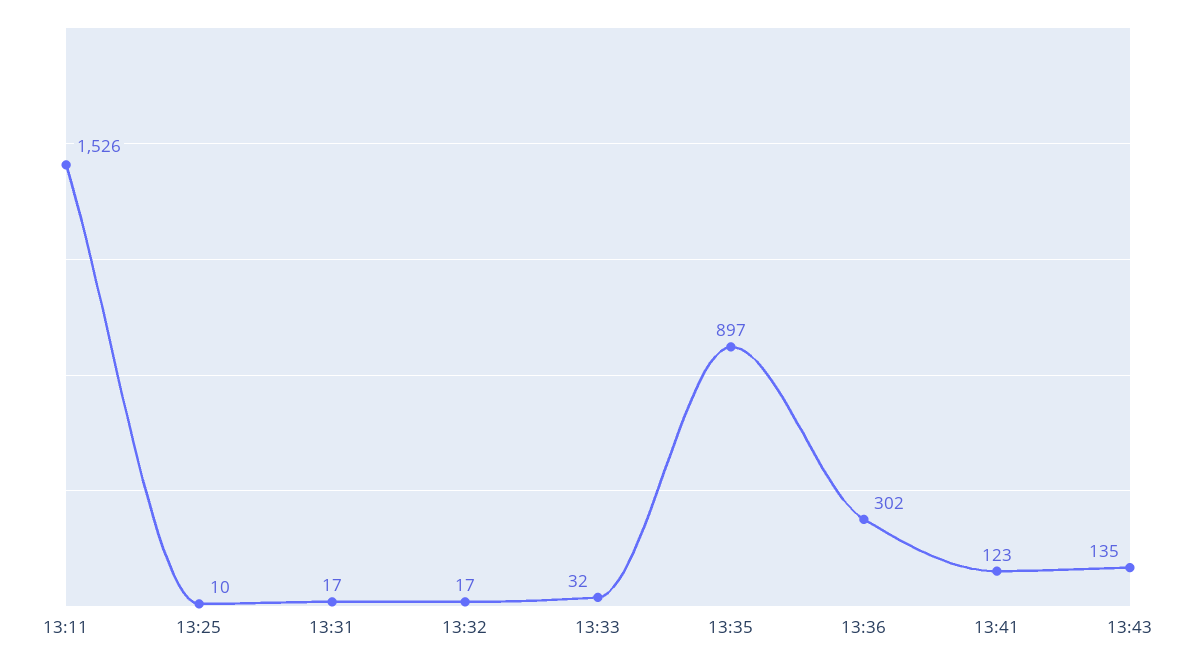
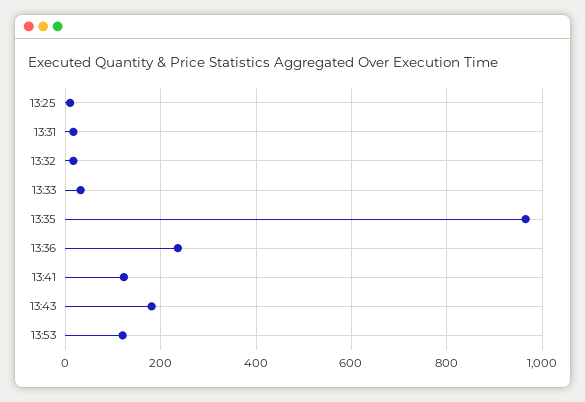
13:11: 1526 -> none
13:35: 897 -> 960
13:36: 302 -> 240
13:43: 135 -> 180
13:53: none -> 120

